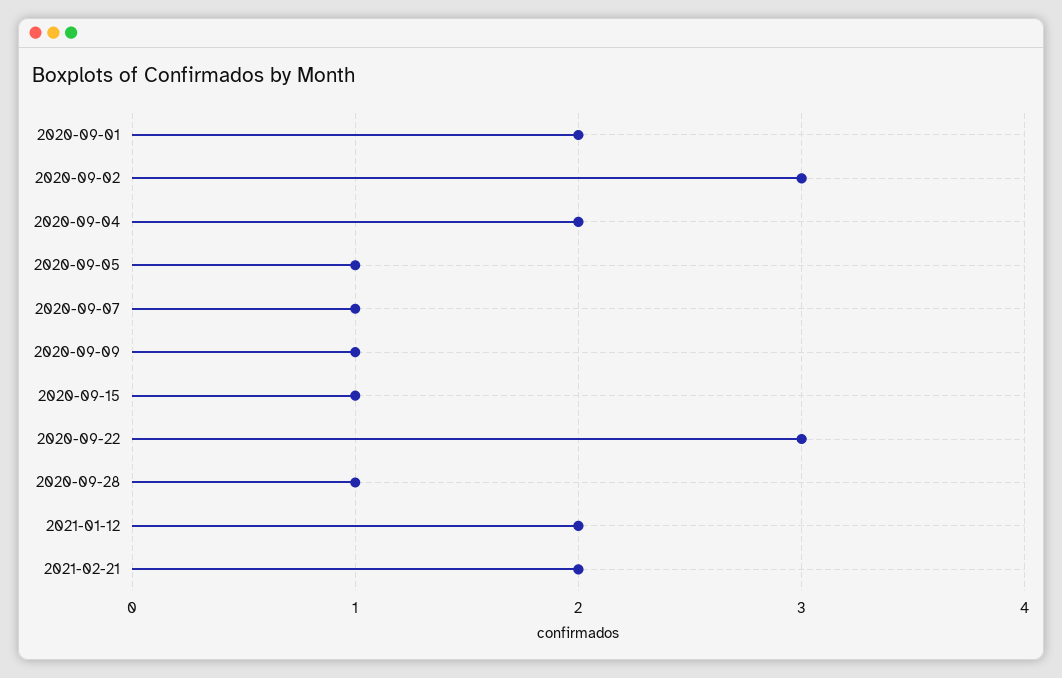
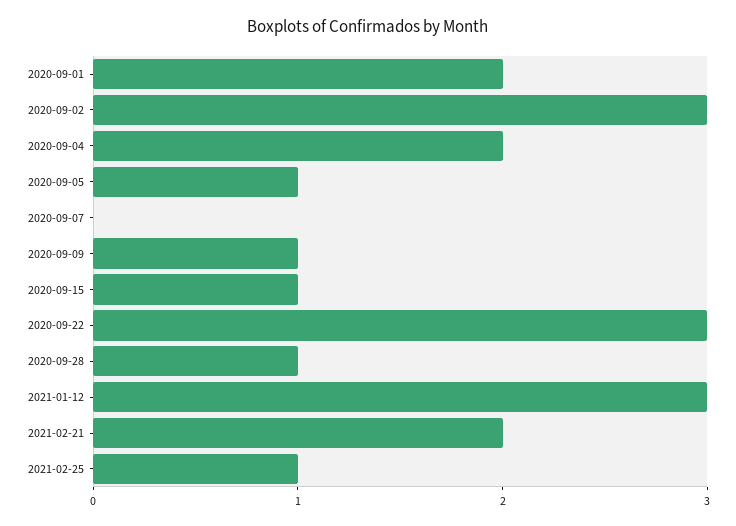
2020-09-07: 1 -> 0
2021-01-12: 2 -> 3
2021-02-25: none -> 1

